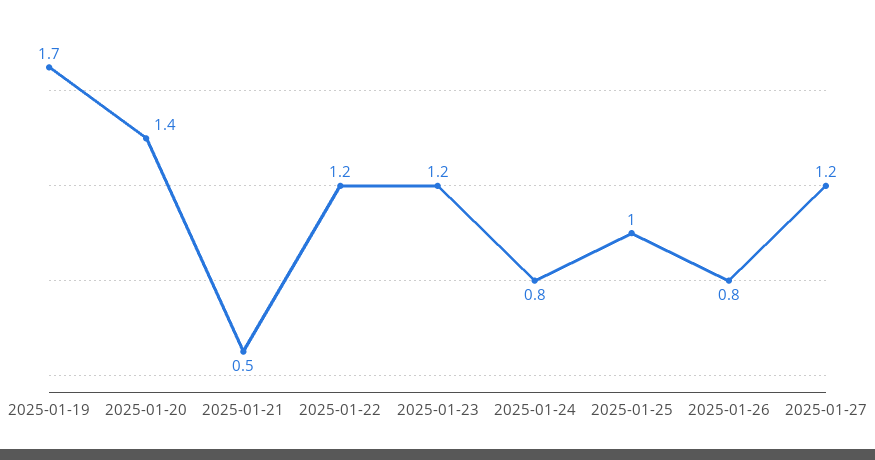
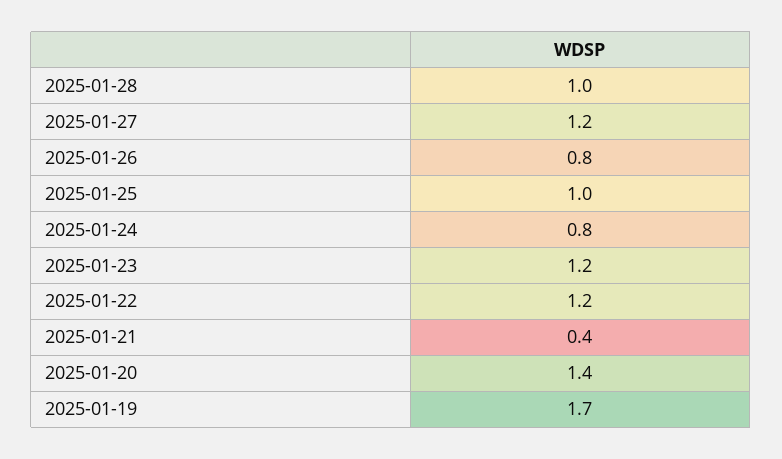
2025-01-21: 0.5 -> 0.4
2025-01-28: none -> 1

